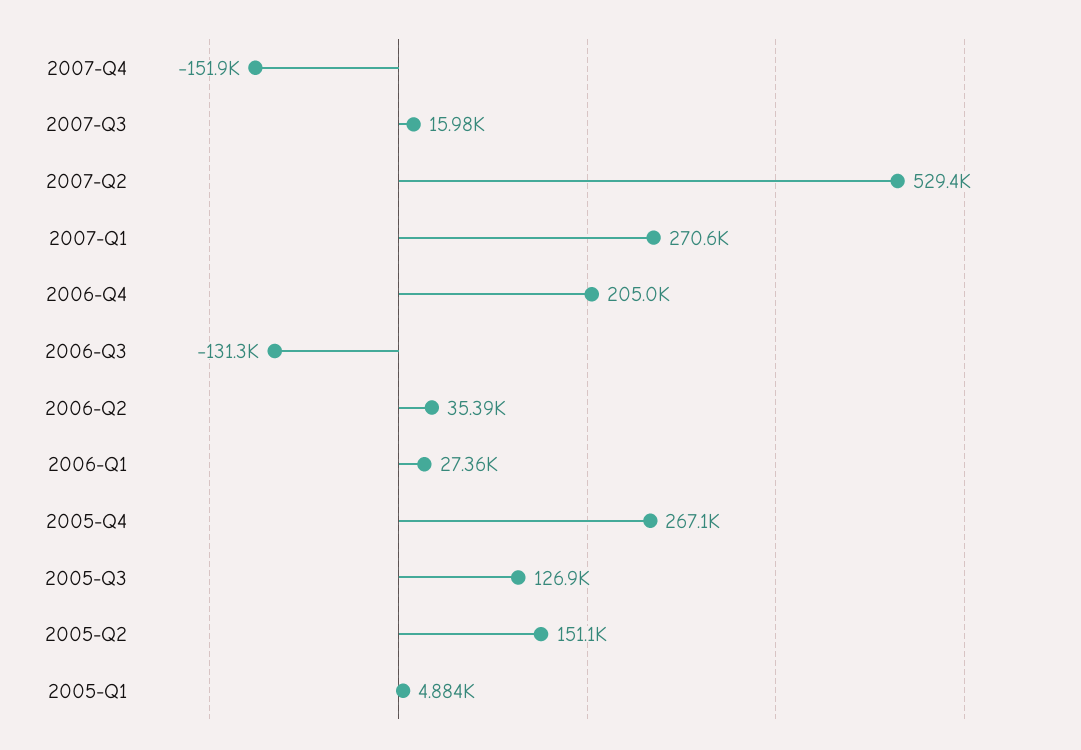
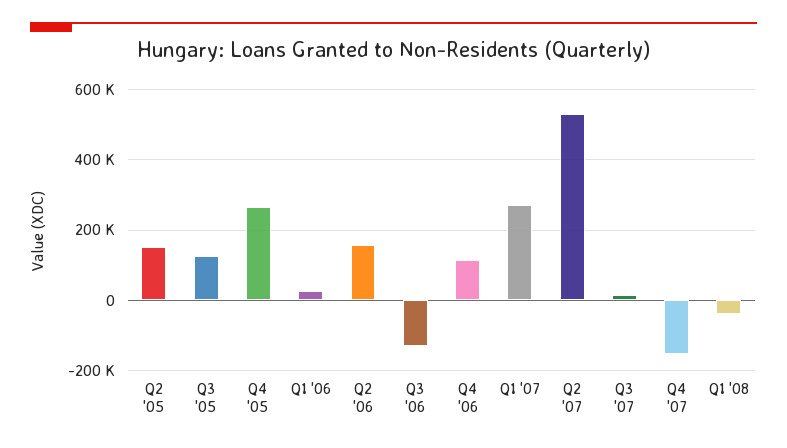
2006-Q4: 205000 -> 120000
2006-Q2: 35390 -> 160000
2005-Q1: 4884 -> none
Q1 '08: none -> -40000

